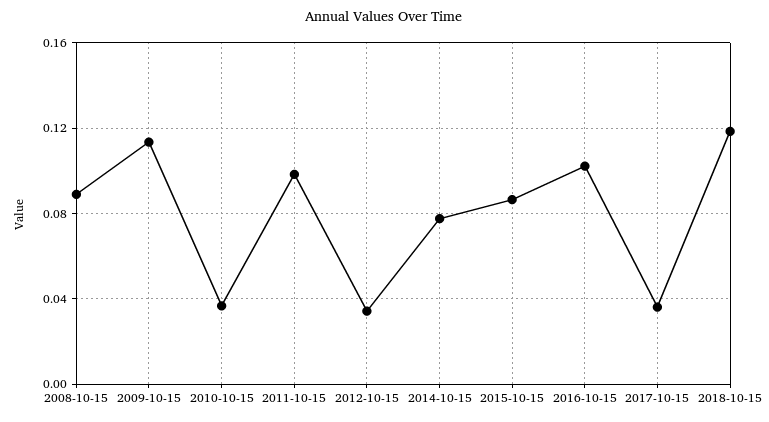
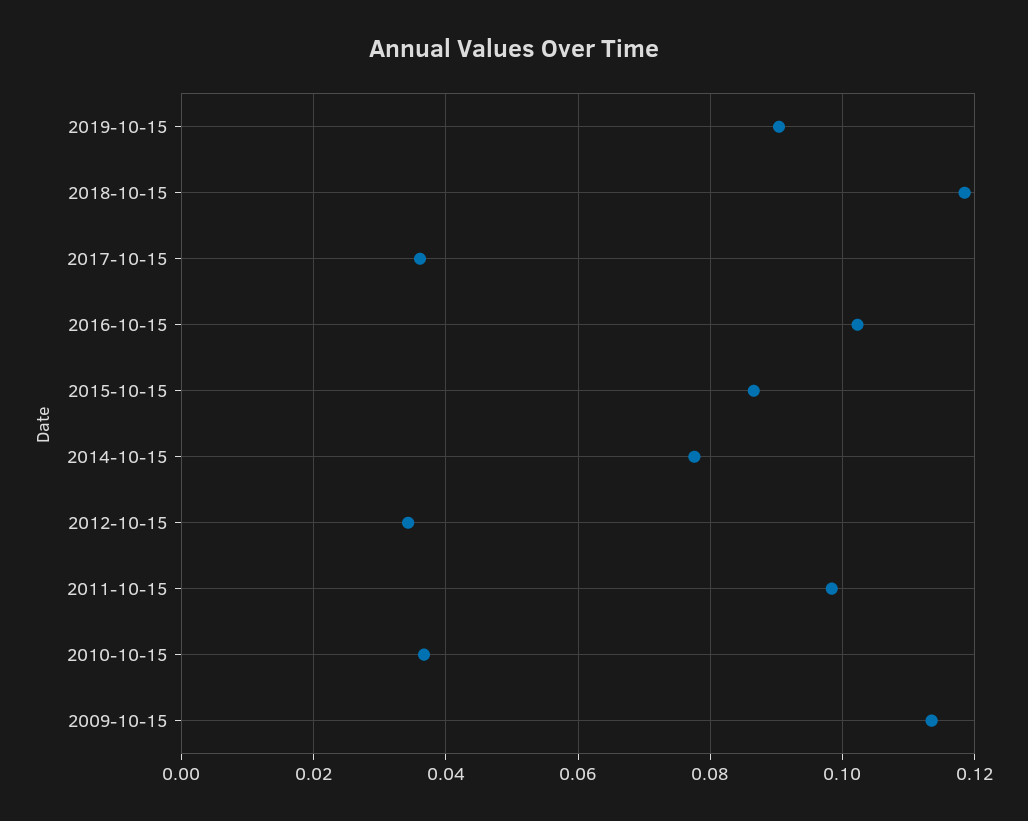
2008-10-15: 0.09 -> none
2019-10-15: none -> 0.09

